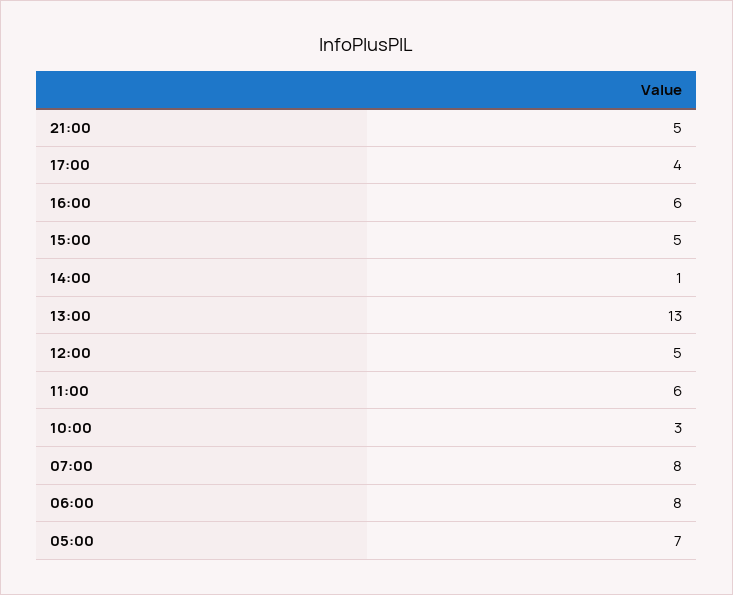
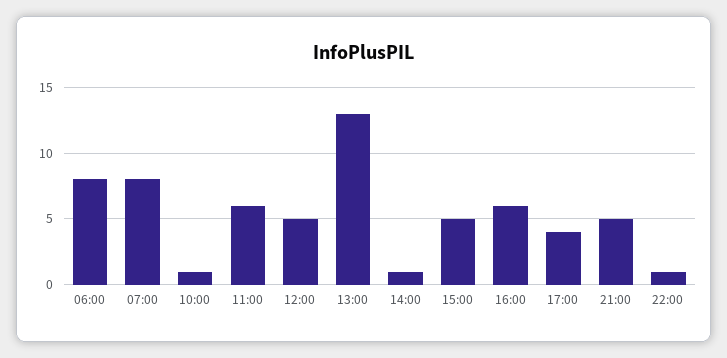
10:00: 3 -> 1
05:00: 7 -> none
22:00: none -> 1

